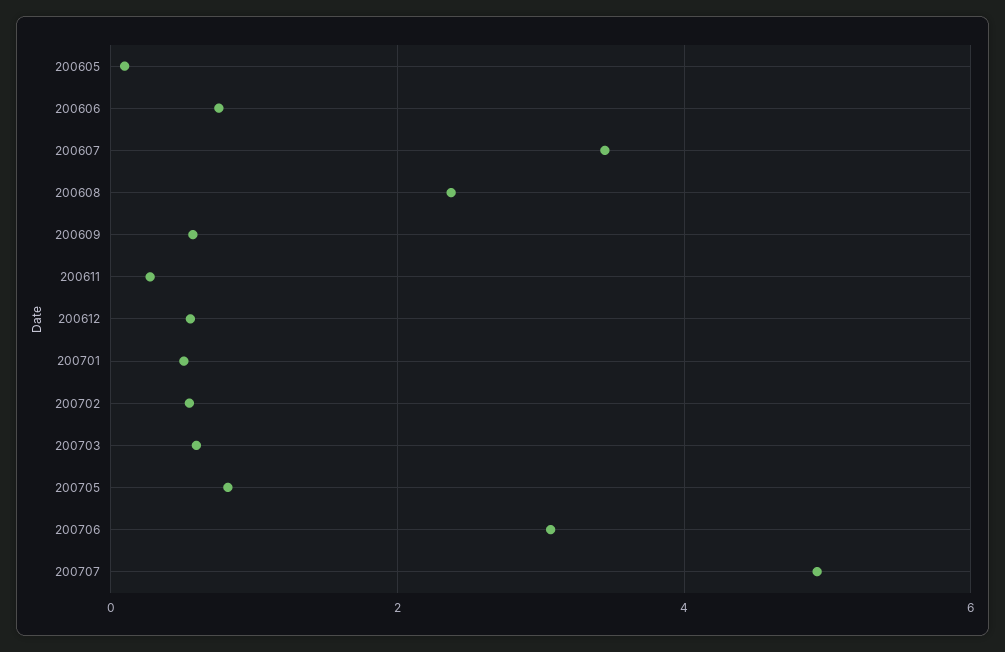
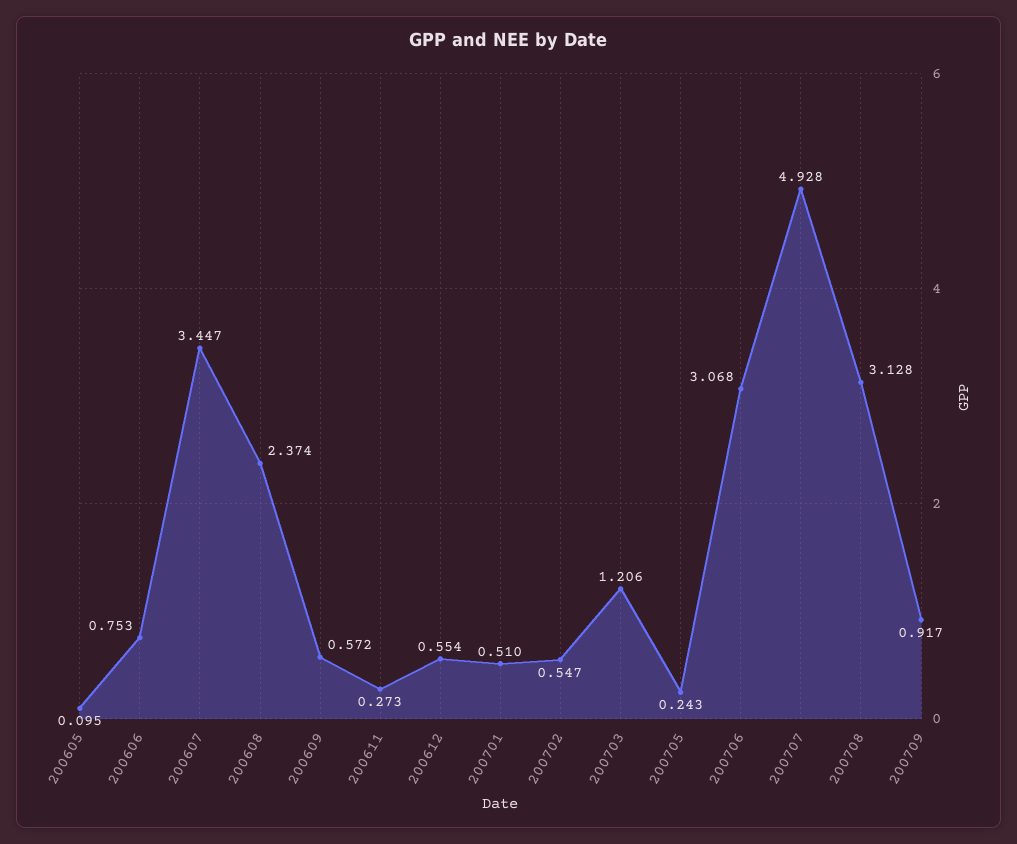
200703: 0.6 -> 1.206
200705: 0.8 -> 0.243
200708: none -> 3.128
200709: none -> 0.917

